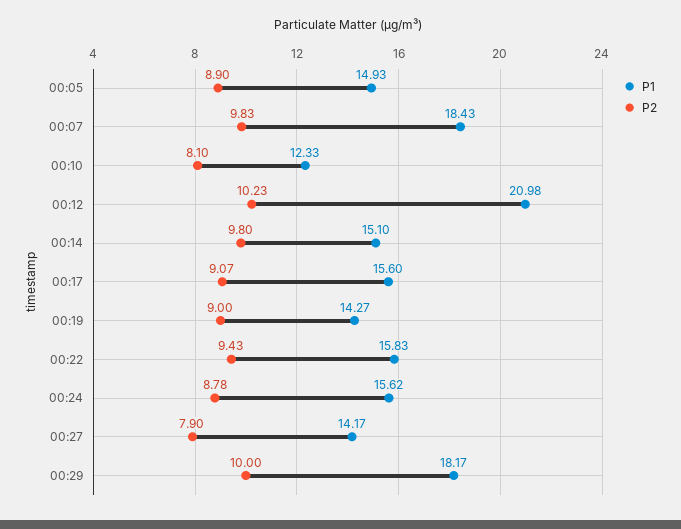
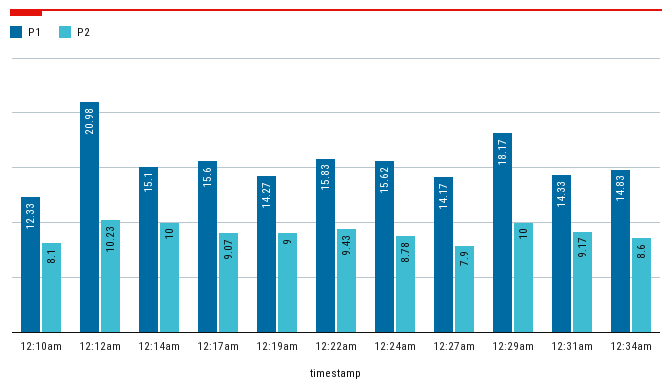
P1, 00:05: 14.93 -> none
P2, 00:05: 8.9 -> none
P1, 00:07: 18.43 -> none
P2, 00:07: 9.83 -> none
P2, 00:14: 9.8 -> 10
P1, 12:31am: none -> 14.33
P2, 12:31am: none -> 9.17
P1, 12:34am: none -> 14.83
P2, 12:34am: none -> 8.6

